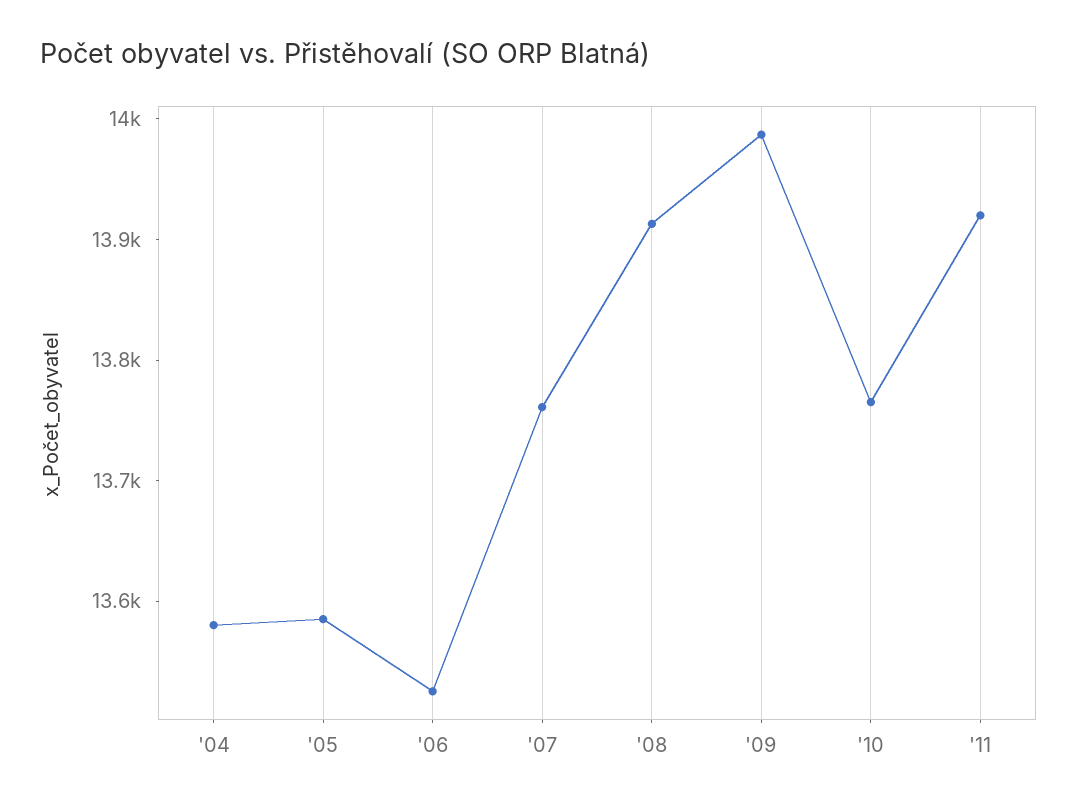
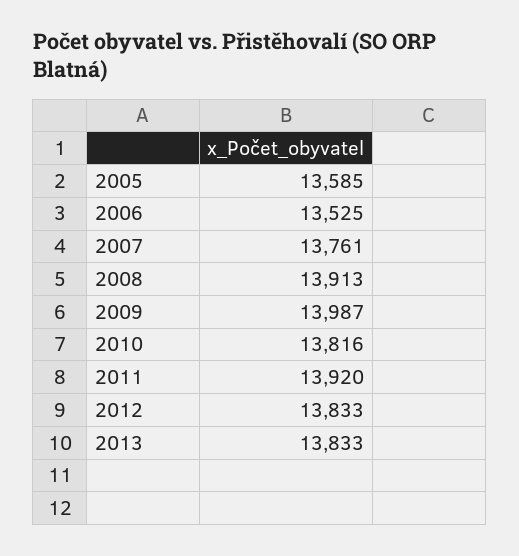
'04: 13580 -> none
'10: 13760 -> 13816
2012: none -> 13833
2013: none -> 13833

